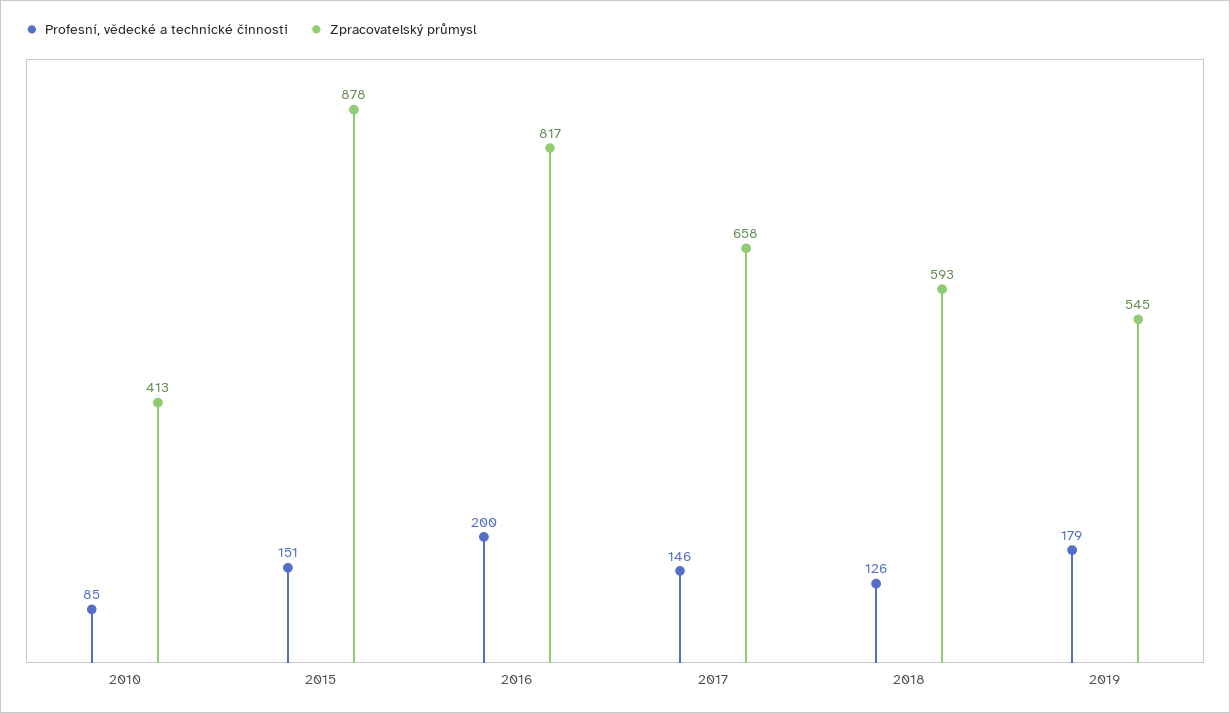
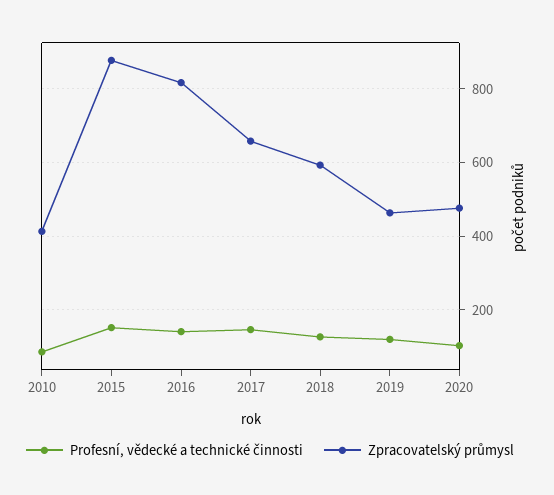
Profesní, vědecké a technické činnosti, 2016: 200 -> 140
Profesní, vědecké a technické činnosti, 2019: 179 -> 120
Zpracovatelský průmysl, 2019: 545 -> 460
Profesní, vědecké a technické činnosti, 2020: none -> 100
Zpracovatelský průmysl, 2020: none -> 480

